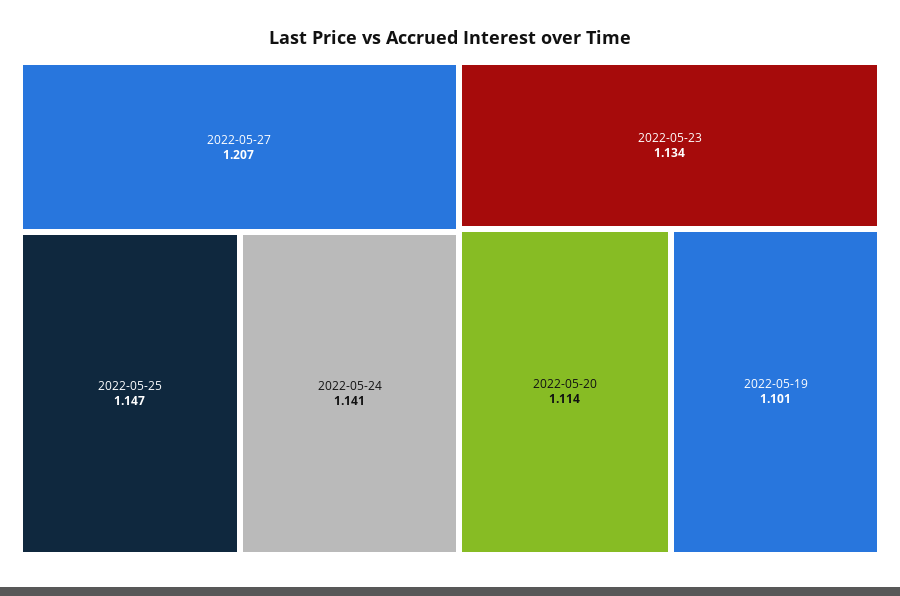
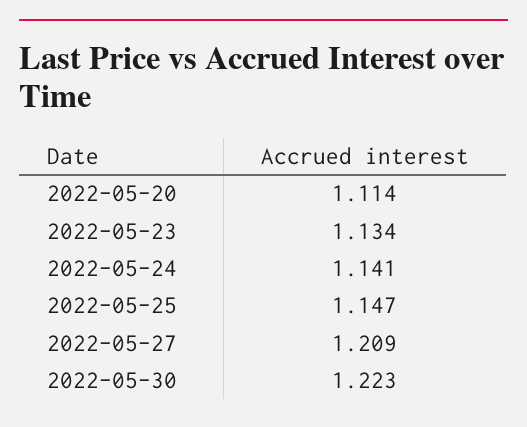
2022-05-27: 1.207 -> 1.209
2022-05-19: 1.101 -> none
2022-05-30: none -> 1.223

